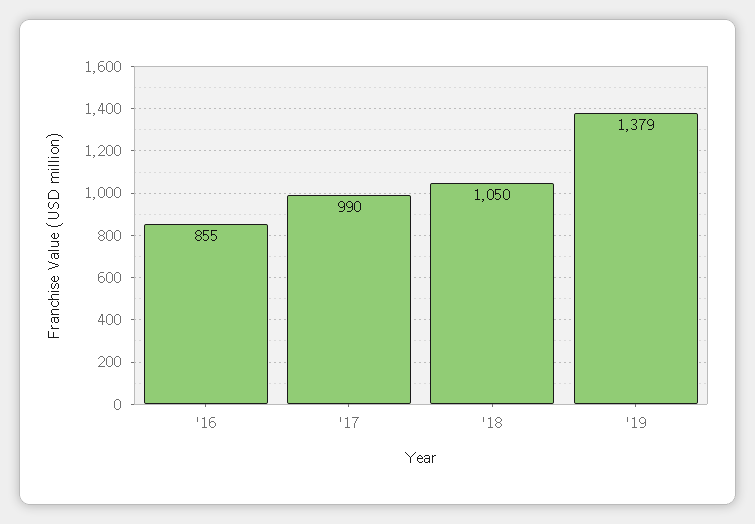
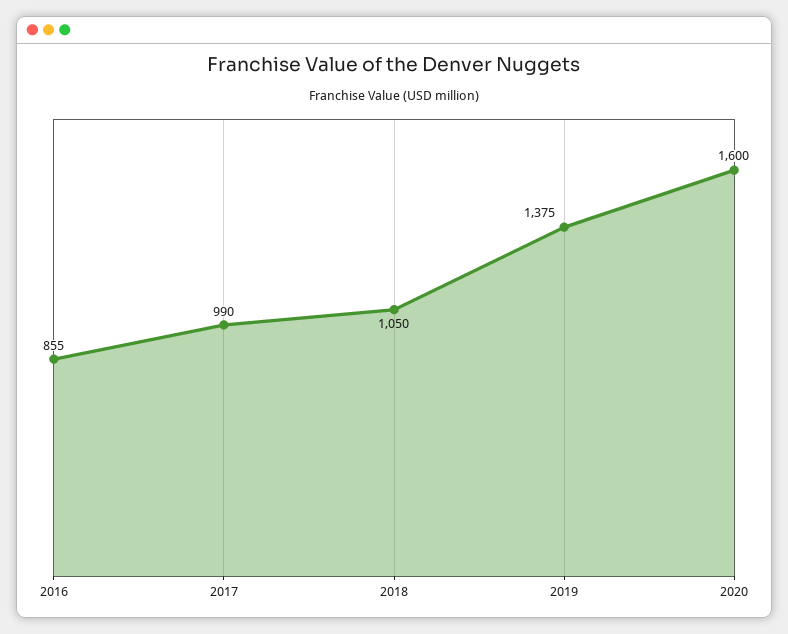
'19: 1379 -> 1375
2020: none -> 1600

